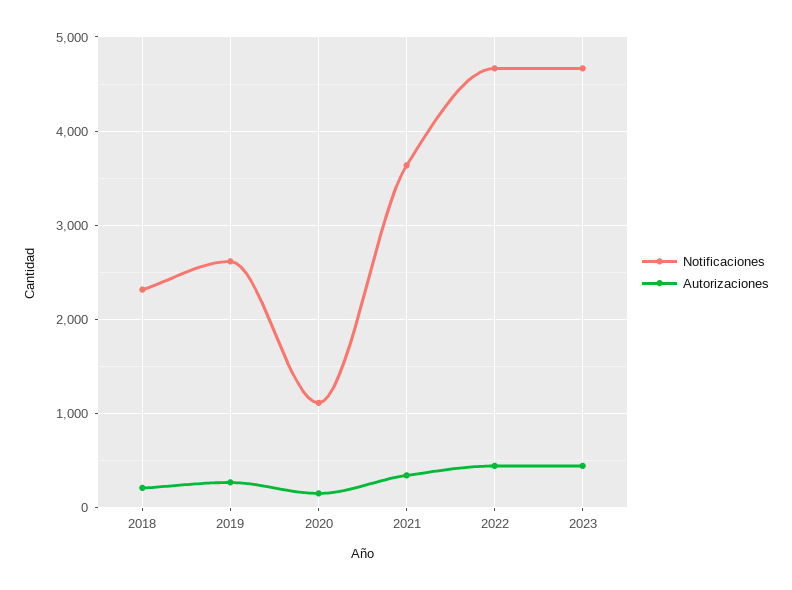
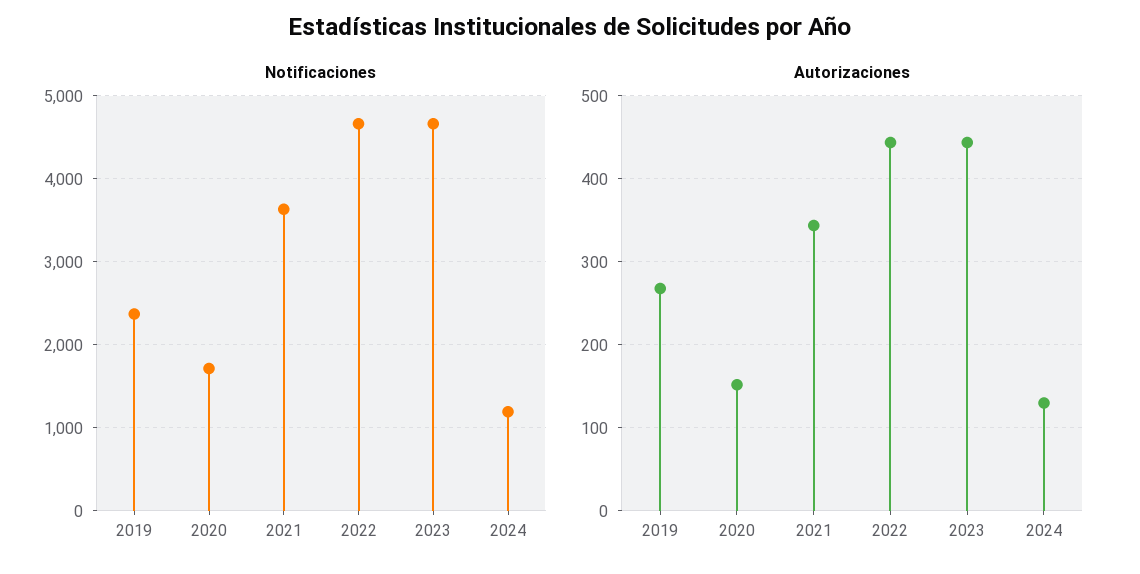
Notificaciones, 2018: 2300 -> none
Autorizaciones, 2018: 200 -> none
Notificaciones, 2019: 2600 -> 2400
Notificaciones, 2020: 1100 -> 1700
Notificaciones, 2024: none -> 1200
Autorizaciones, 2024: none -> 130

